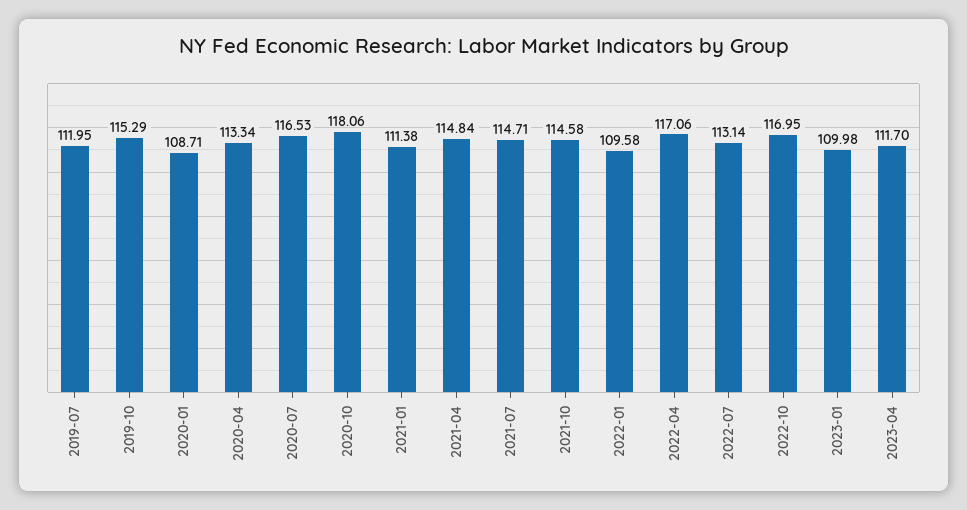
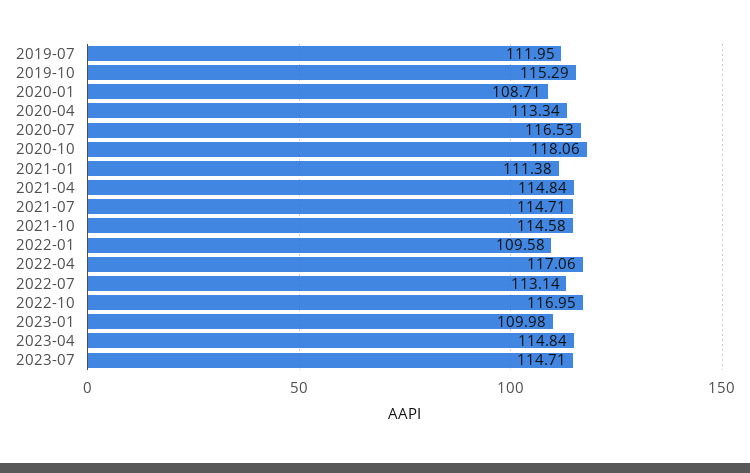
2023-04: 111.7 -> 114.84
2023-07: none -> 114.71

